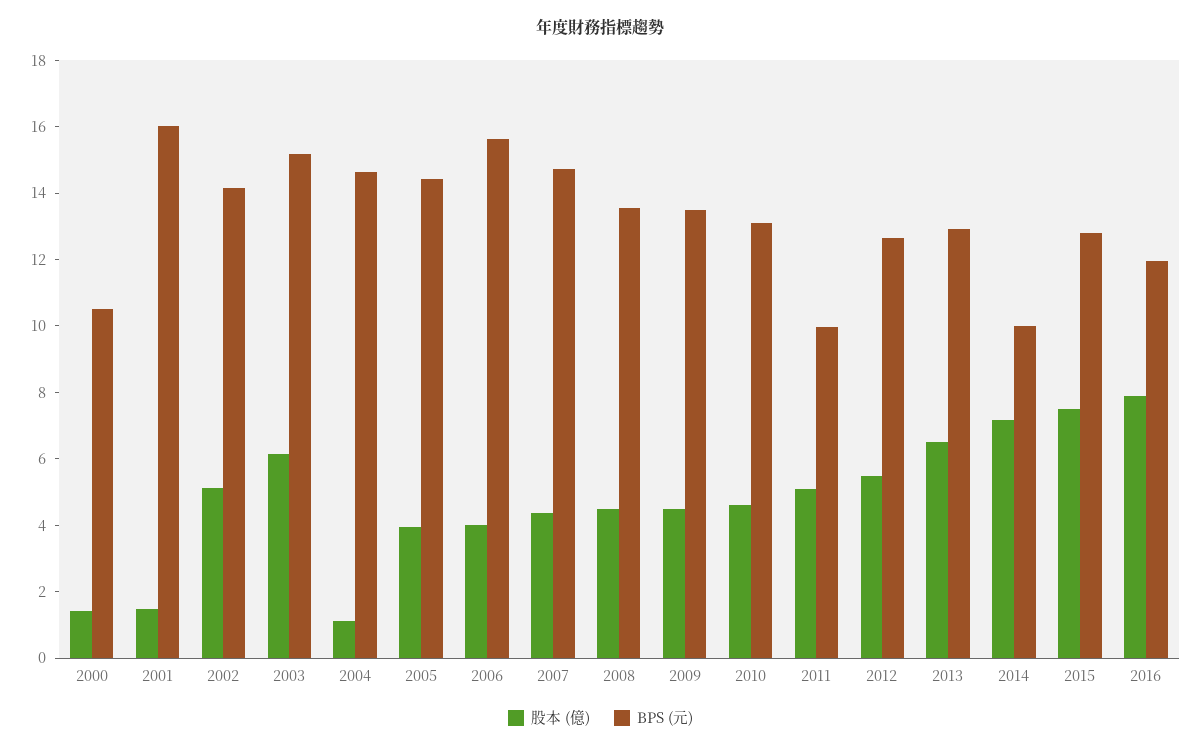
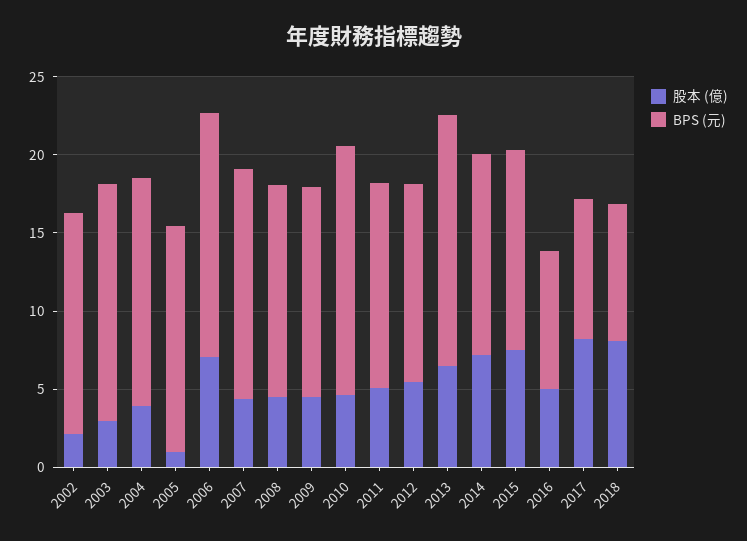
股本 (億), 2000: 1.5 -> none
BPS (元), 2000: 10.5 -> none
股本 (億), 2001: 1.5 -> none
BPS (元), 2001: 16 -> none
股本 (億), 2002: 5 -> 2
股本 (億), 2003: 6 -> 3
股本 (億), 2004: 1 -> 4
股本 (億), 2005: 4 -> 1
股本 (億), 2006: 4 -> 7
BPS (元), 2010: 13 -> 16
BPS (元), 2011: 10 -> 13
BPS (元), 2013: 13 -> 16
BPS (元), 2014: 10 -> 13
股本 (億), 2016: 8 -> 5
BPS (元), 2016: 12 -> 9
股本 (億), 2017: none -> 8
BPS (元), 2017: none -> 9
股本 (億), 2018: none -> 8
BPS (元), 2018: none -> 9

